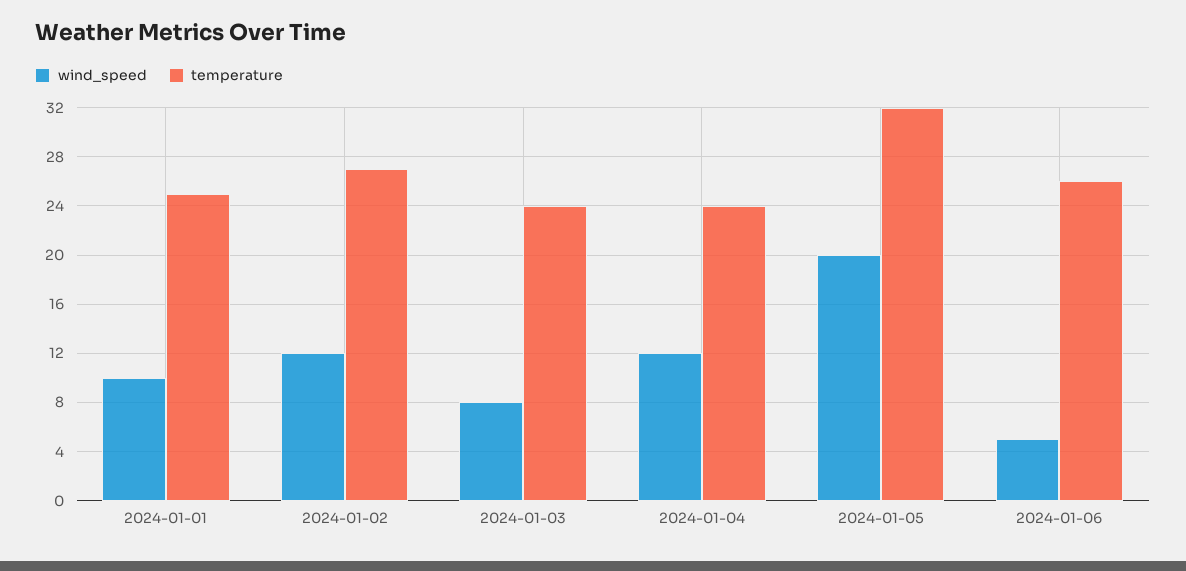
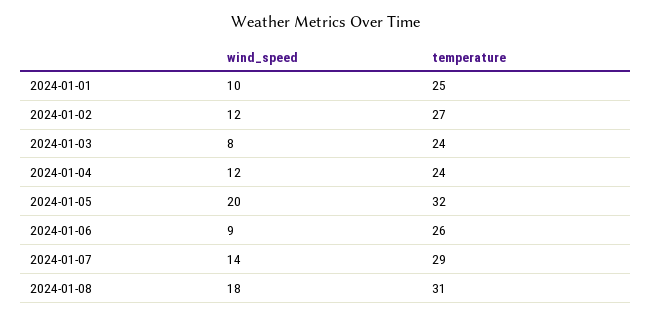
wind_speed, 2024-01-06: 5 -> 9
wind_speed, 2024-01-07: none -> 14
temperature, 2024-01-07: none -> 29
wind_speed, 2024-01-08: none -> 18
temperature, 2024-01-08: none -> 31

